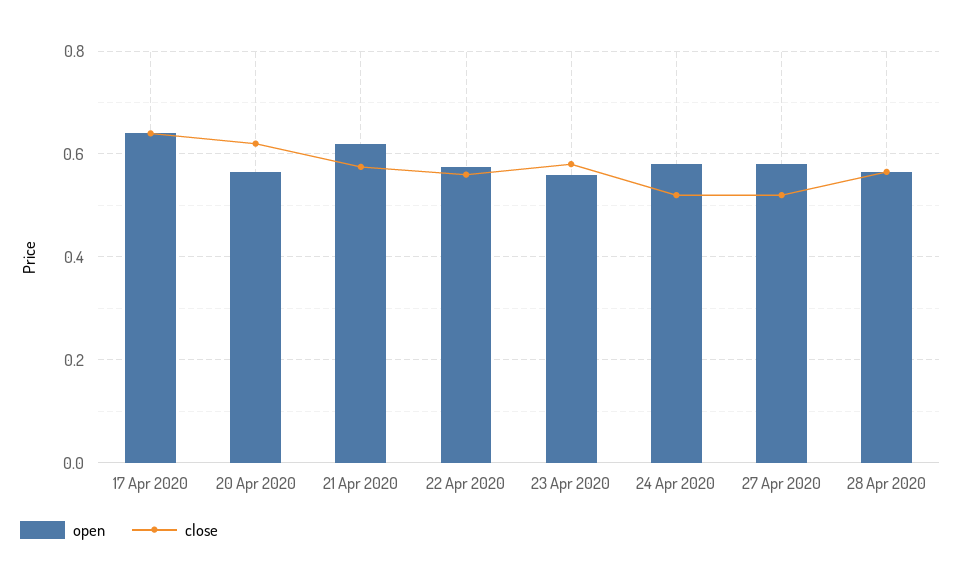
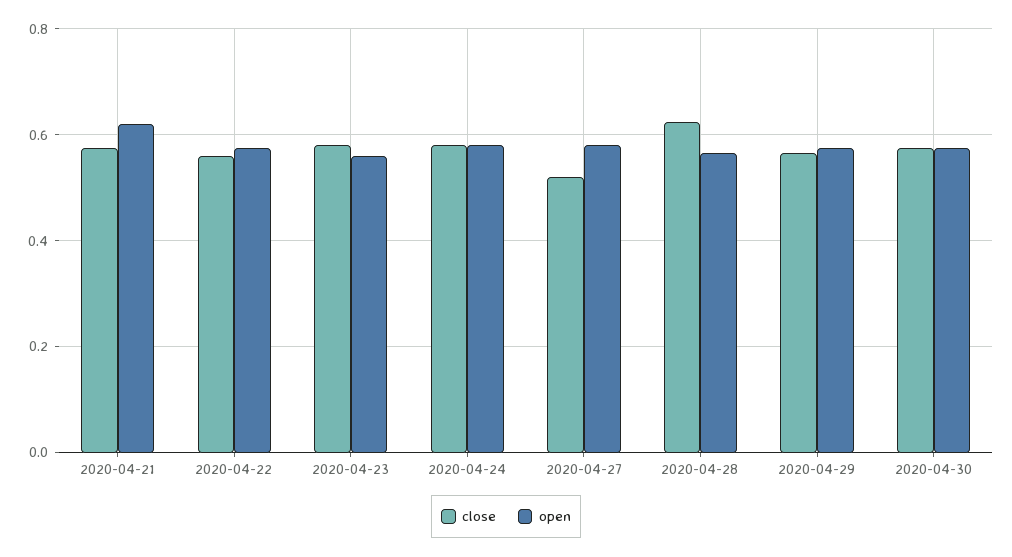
open, 17 Apr 2020: 0.64 -> none
close, 17 Apr 2020: 0.64 -> none
open, 20 Apr 2020: 0.56 -> none
close, 20 Apr 2020: 0.62 -> none
close, 24 Apr 2020: 0.52 -> 0.58
close, 28 Apr 2020: 0.56 -> 0.62
close, 2020-04-29: none -> 0.56
open, 2020-04-29: none -> 0.58
close, 2020-04-30: none -> 0.58
open, 2020-04-30: none -> 0.58

